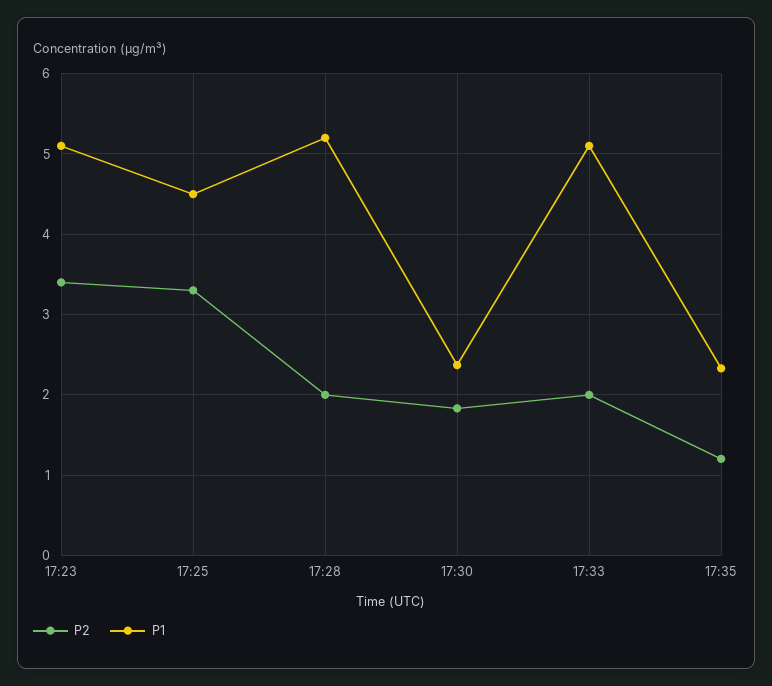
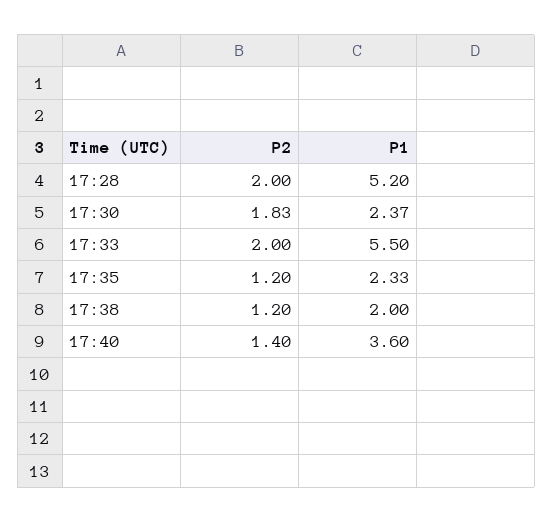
P2, 17:23: 3.4 -> none
P1, 17:23: 5.1 -> none
P2, 17:25: 3.3 -> none
P1, 17:25: 4.5 -> none
P1, 17:33: 5.1 -> 5.5
P2, 17:38: none -> 1.2
P1, 17:38: none -> 2
P2, 17:40: none -> 1.4
P1, 17:40: none -> 3.6

